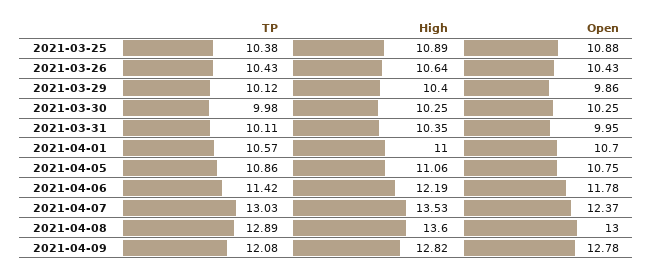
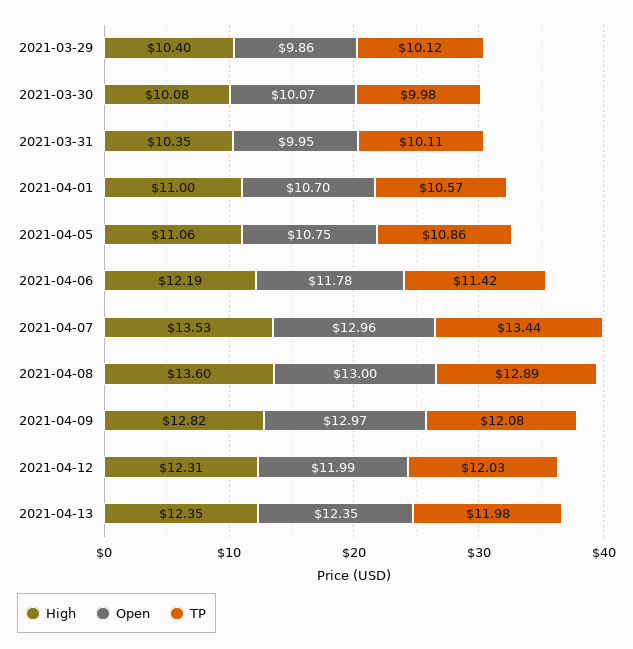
TP, 2021-03-25: 10.38 -> none
High, 2021-03-25: 10.89 -> none
Open, 2021-03-25: 10.88 -> none
TP, 2021-03-26: 10.43 -> none
High, 2021-03-26: 10.64 -> none
Open, 2021-03-26: 10.43 -> none
High, 2021-03-30: 10.25 -> 10.08
Open, 2021-03-30: 10.25 -> 10.07
TP, 2021-04-07: 13.03 -> 13.44
Open, 2021-04-07: 12.37 -> 12.96
Open, 2021-04-09: 12.78 -> 12.97
High, 2021-04-12: none -> 12.31
Open, 2021-04-12: none -> 11.99
TP, 2021-04-12: none -> 12.03
High, 2021-04-13: none -> 12.35
Open, 2021-04-13: none -> 12.35
TP, 2021-04-13: none -> 11.98

